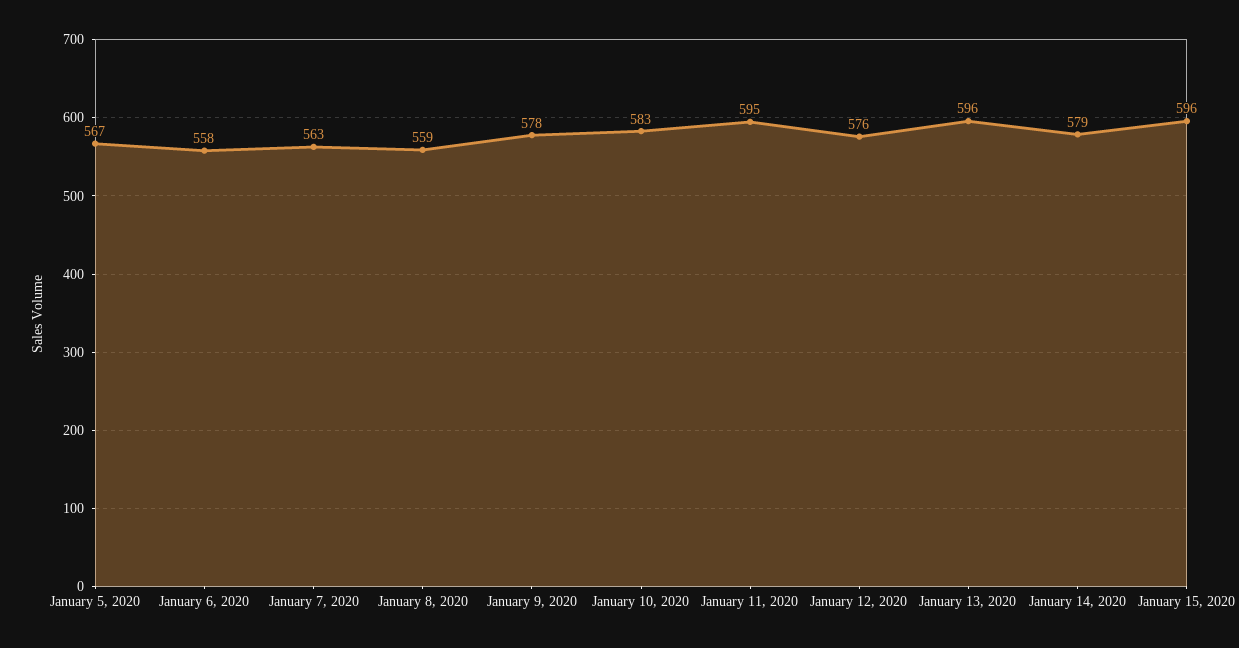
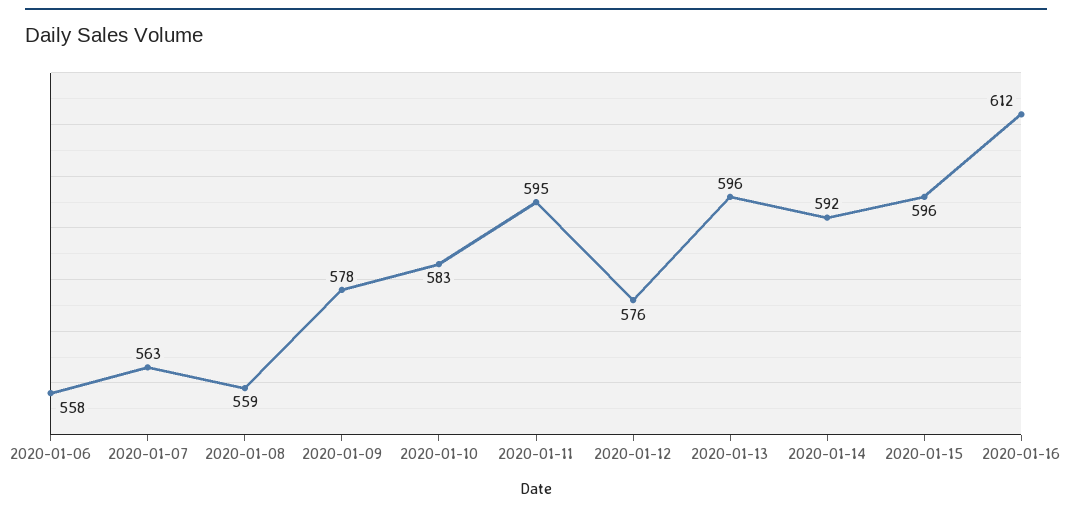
January 5, 2020: 567 -> none
January 14, 2020: 579 -> 592
2020-01-16: none -> 612

